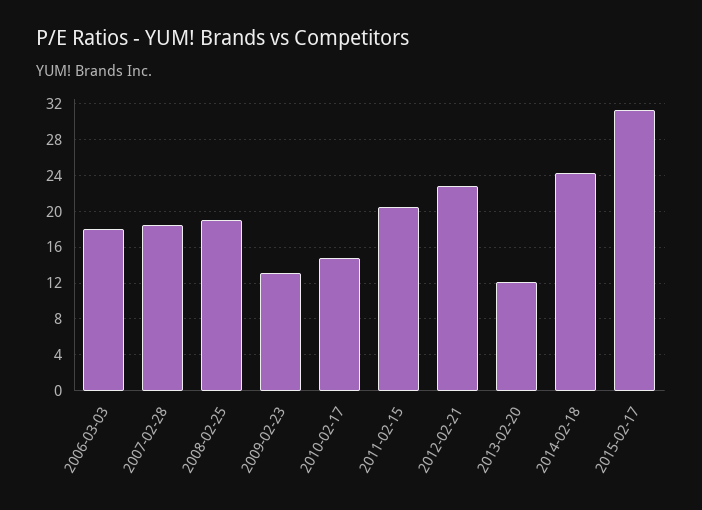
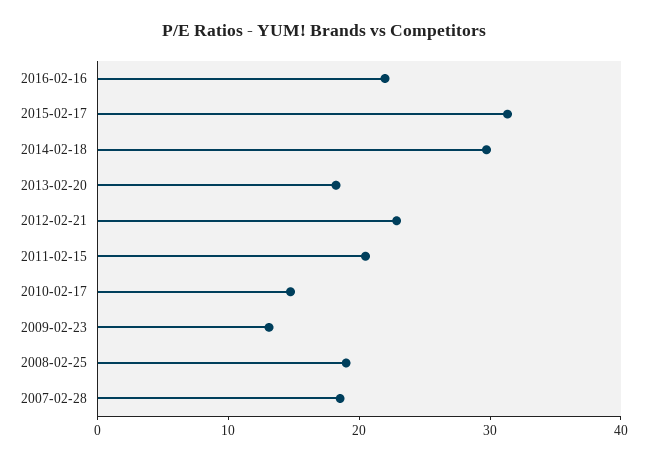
2006-03-03: 18 -> none
2013-02-20: 12 -> 18
2014-02-18: 24 -> 30
2016-02-16: none -> 22

